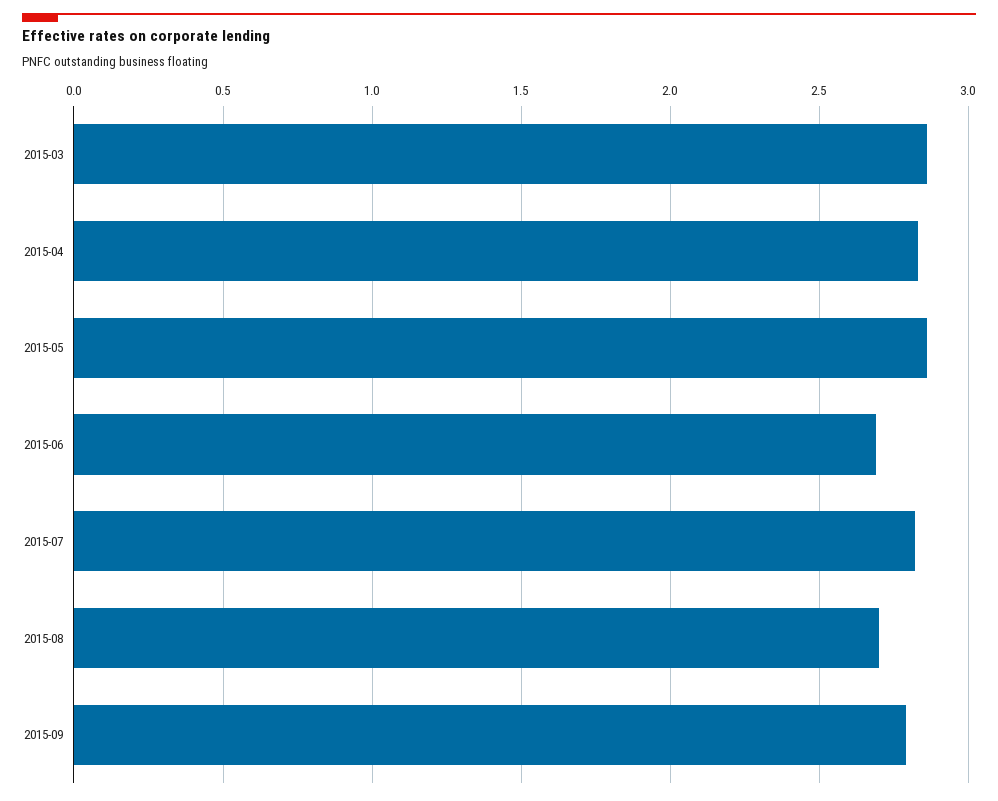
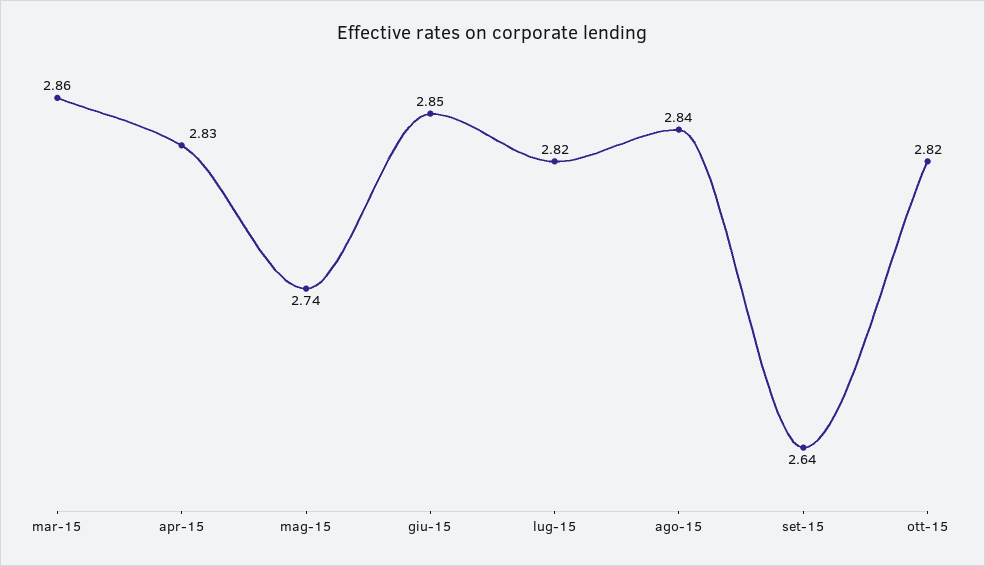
2015-05: 2.85 -> 2.74
2015-06: 2.7 -> 2.85
2015-08: 2.7 -> 2.84
2015-09: 2.8 -> 2.64
ott-15: none -> 2.82

